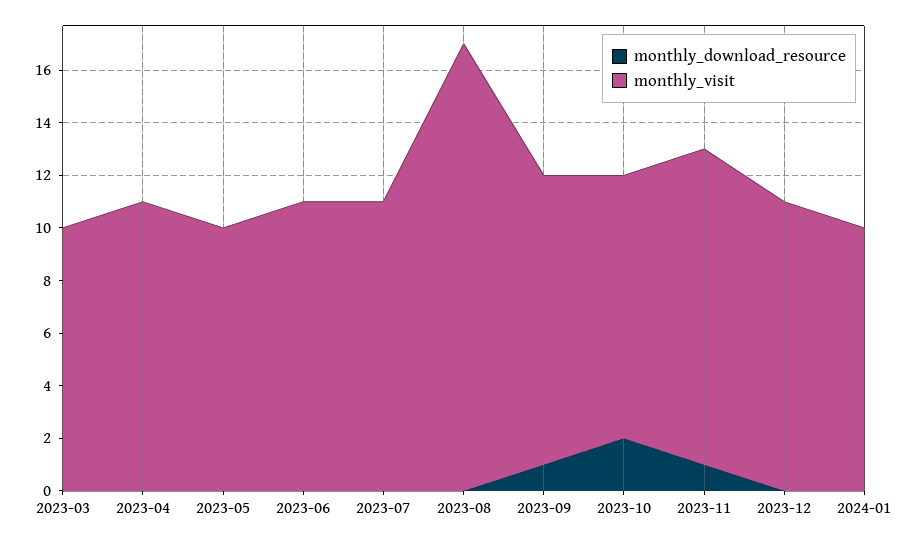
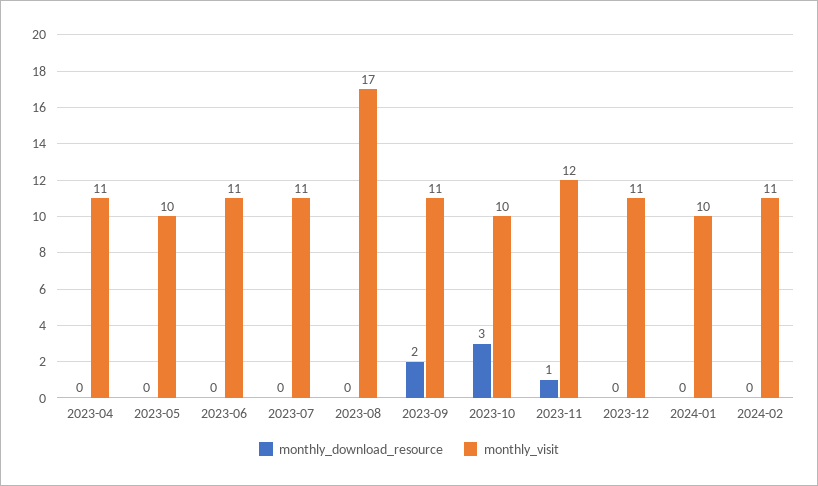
monthly_download_resource, 2023-03: 0 -> none
monthly_visit, 2023-03: 10 -> none
monthly_download_resource, 2023-09: 1 -> 2
monthly_download_resource, 2023-10: 2 -> 3
monthly_download_resource, 2024-02: none -> 0
monthly_visit, 2024-02: none -> 11

